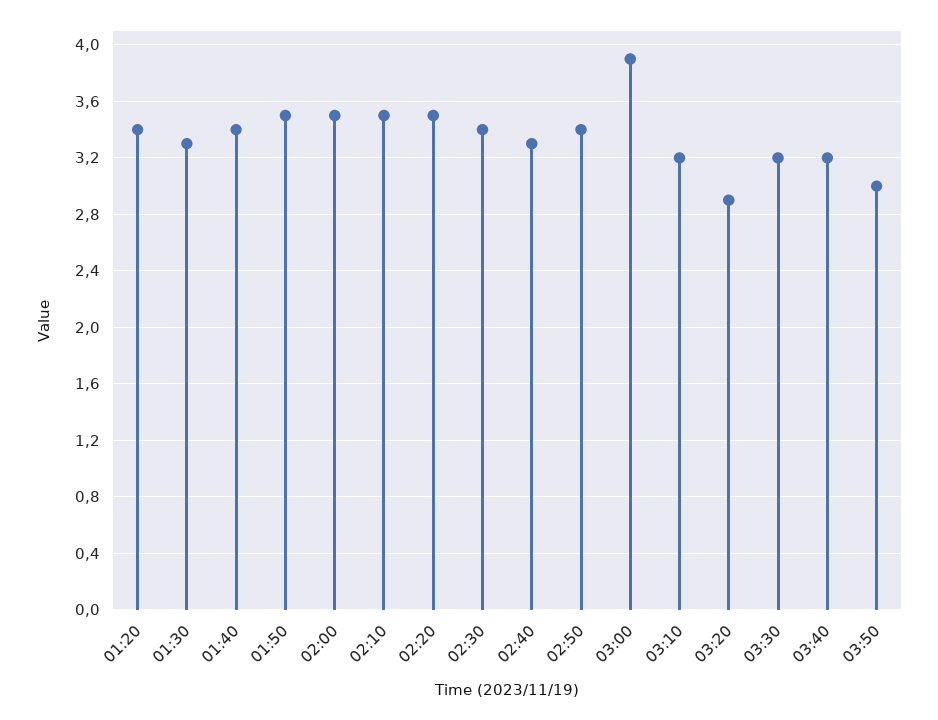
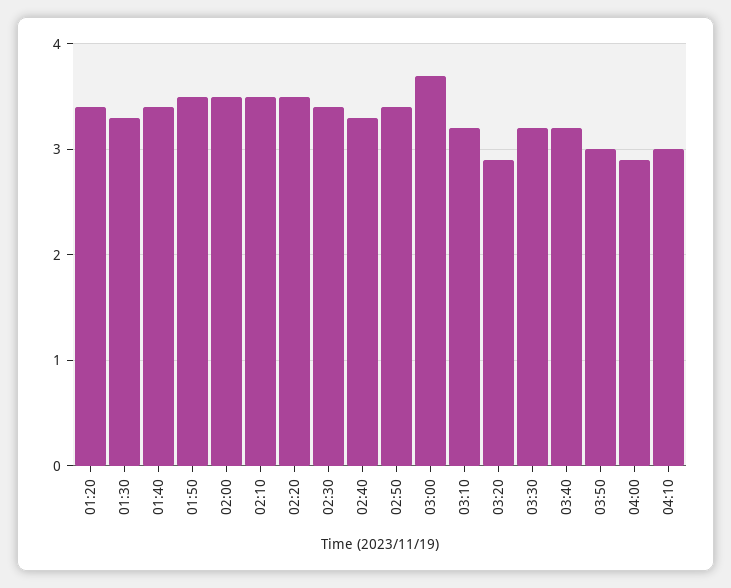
03:00: 3.9 -> 3.7
04:00: none -> 2.9
04:10: none -> 3

